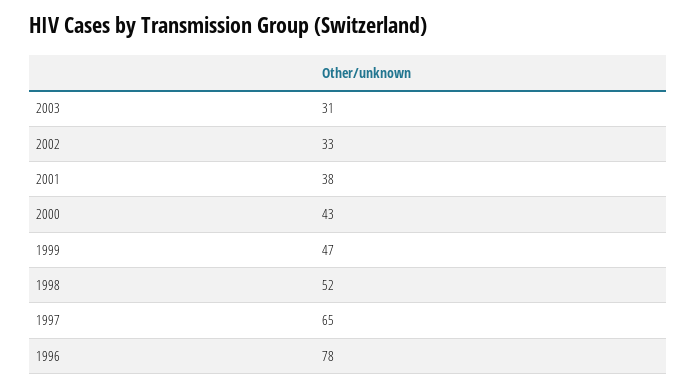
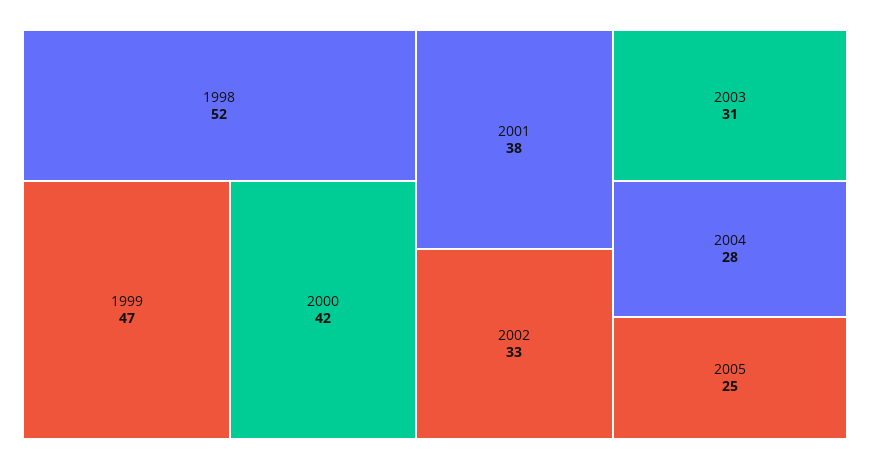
2000: 43 -> 42
1997: 65 -> none
1996: 78 -> none
2004: none -> 28
2005: none -> 25

